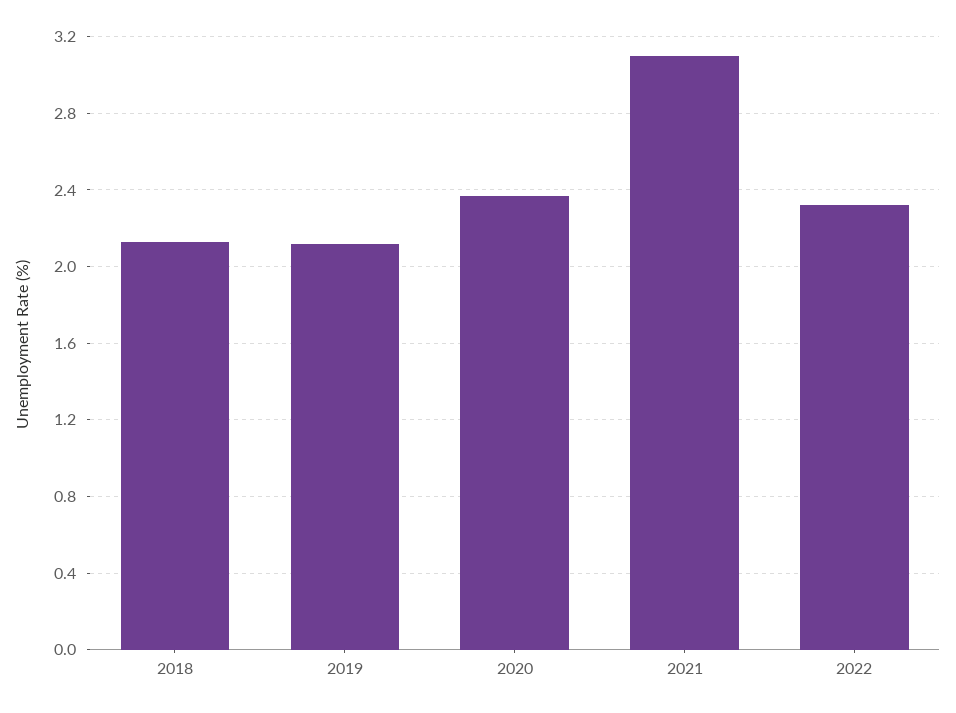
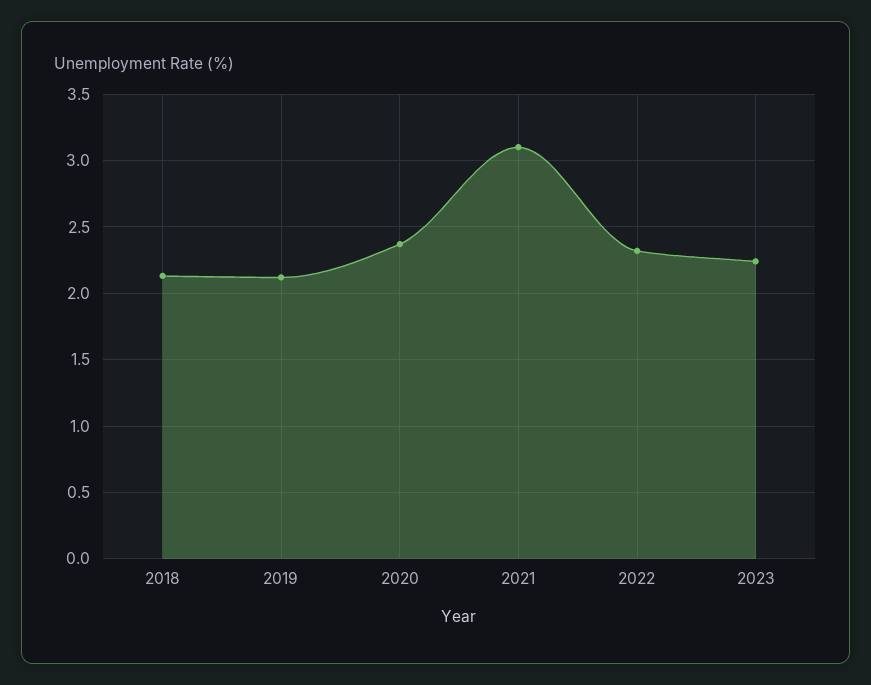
2023: none -> 2.25

